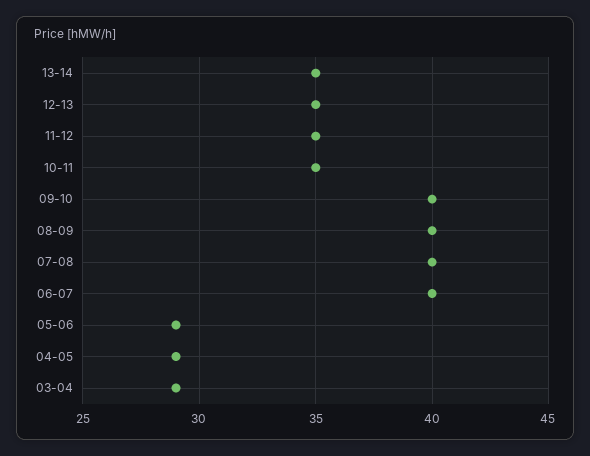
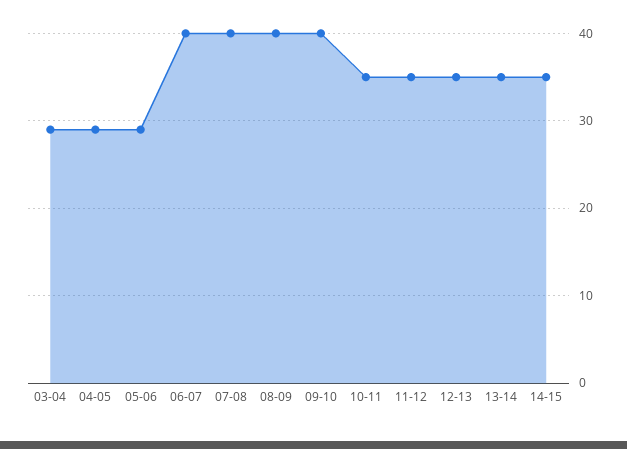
14-15: none -> 35

